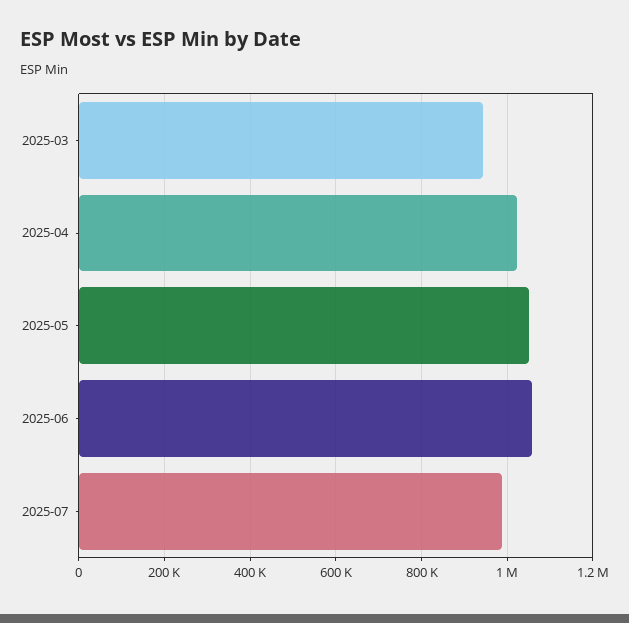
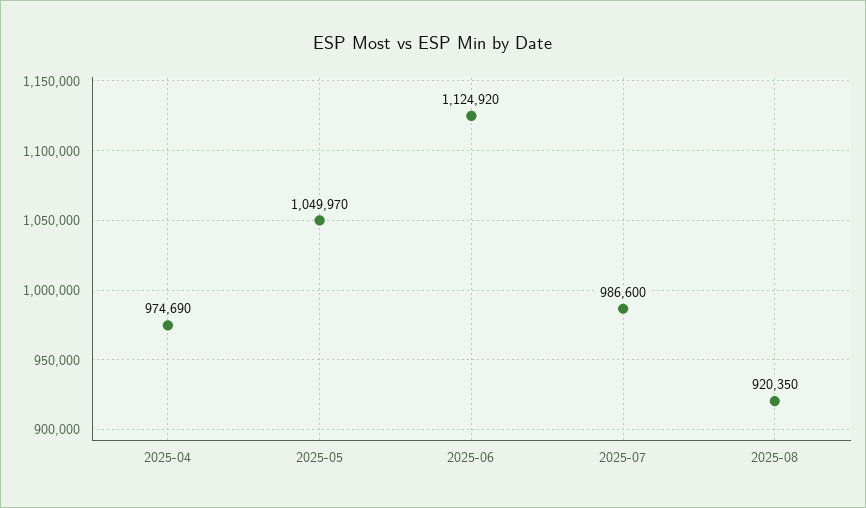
2025-03: 940000 -> none
2025-04: 1020000 -> 974690
2025-06: 1060000 -> 1124920
2025-08: none -> 920350

